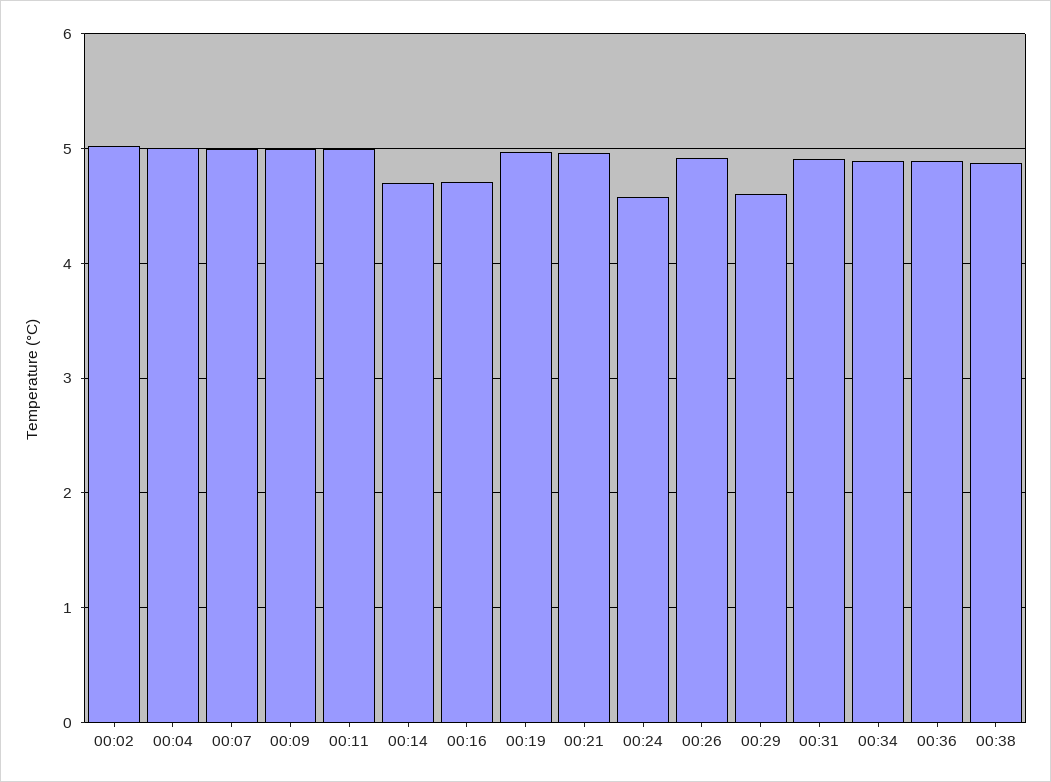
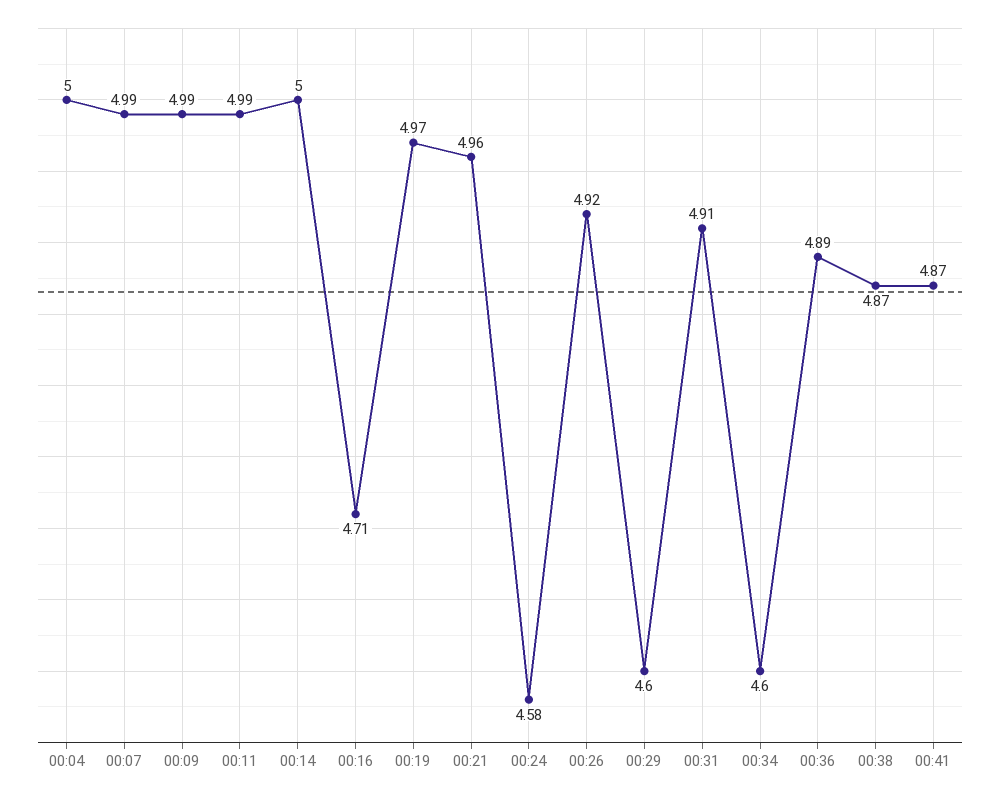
00:02: 5 -> none
00:14: 4.7 -> 5
00:34: 4.9 -> 4.6
00:41: none -> 4.87

